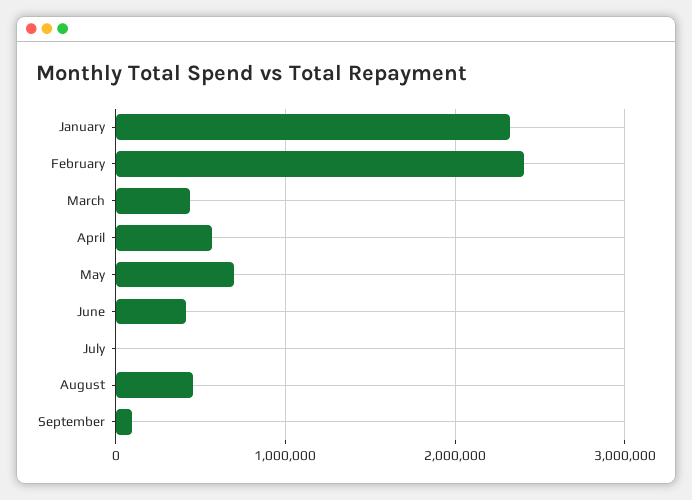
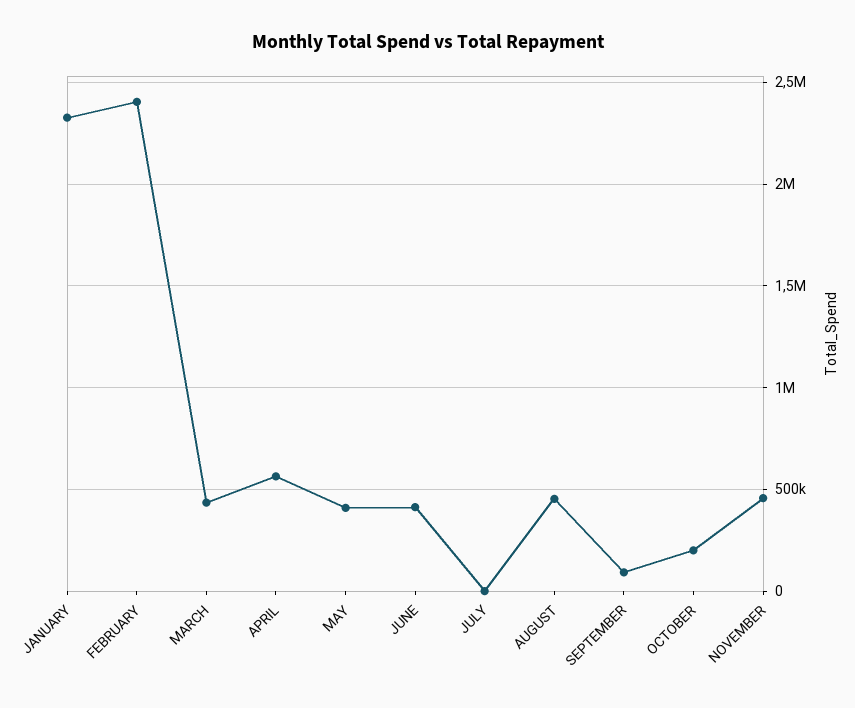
May: 700000 -> 400000
OCTOBER: none -> 200000
NOVEMBER: none -> 450000

